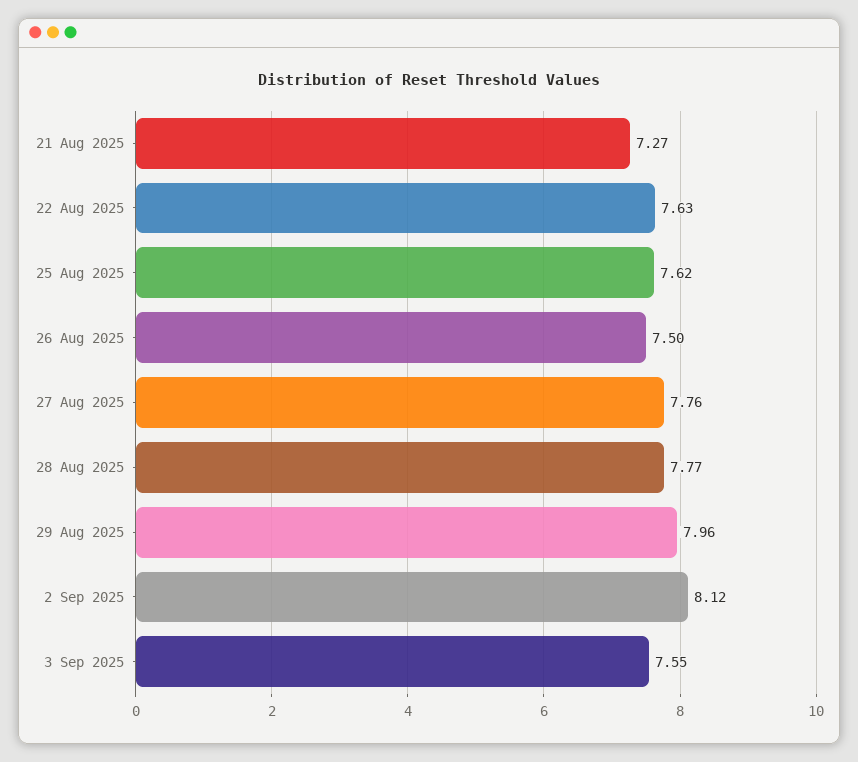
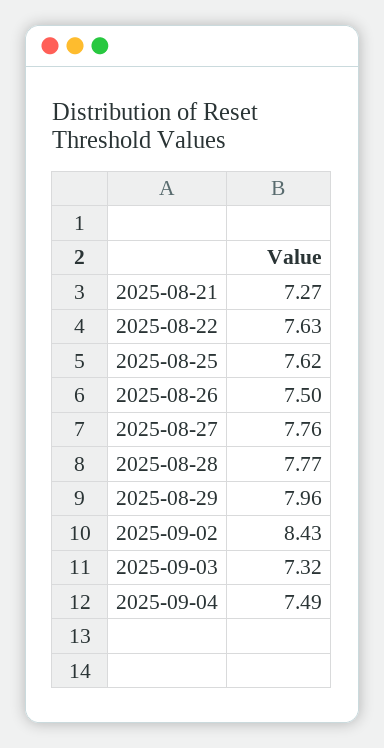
2 Sep 2025: 8.12 -> 8.43
3 Sep 2025: 7.55 -> 7.32
2025-09-04: none -> 7.49

